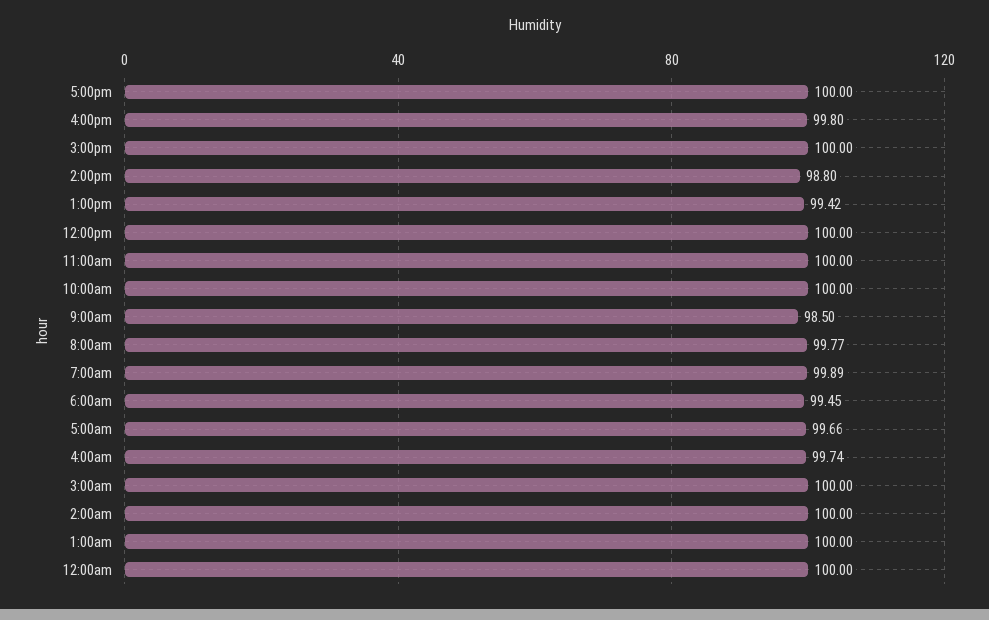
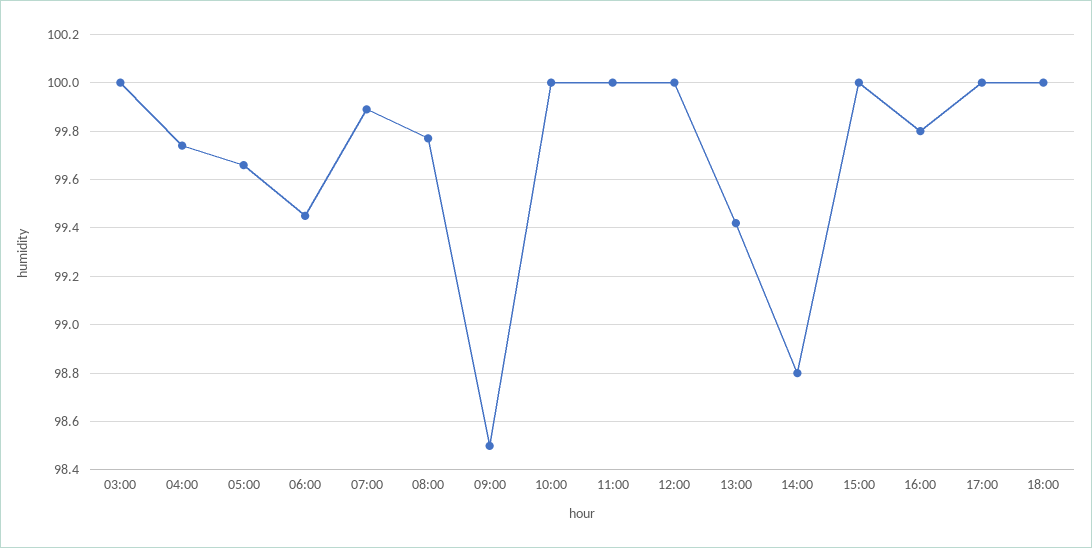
2:00am: 100 -> none
1:00am: 100 -> none
12:00am: 100 -> none
18:00: none -> 100

